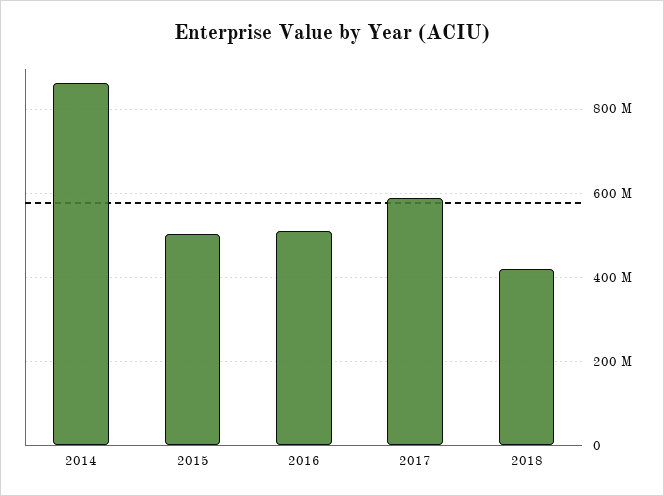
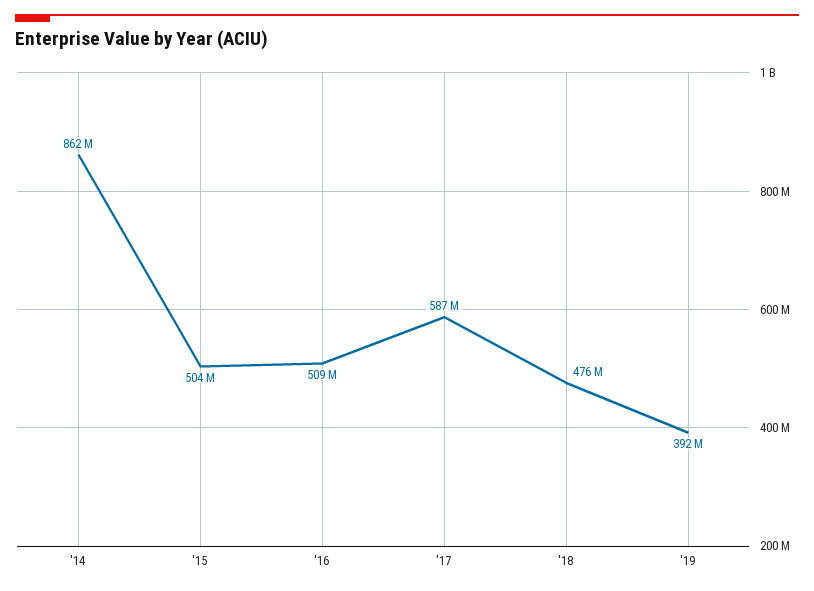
2018: 420000000 -> 476000000
'19: none -> 392000000

